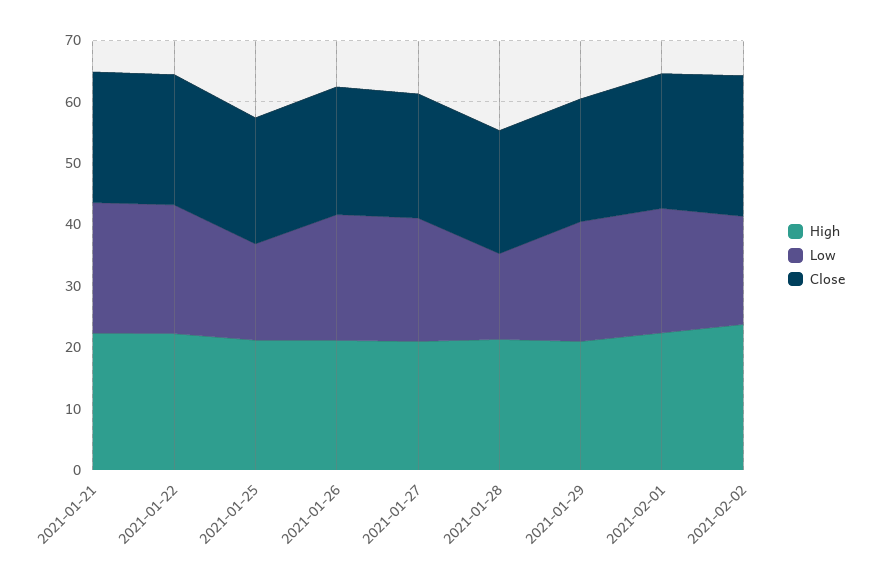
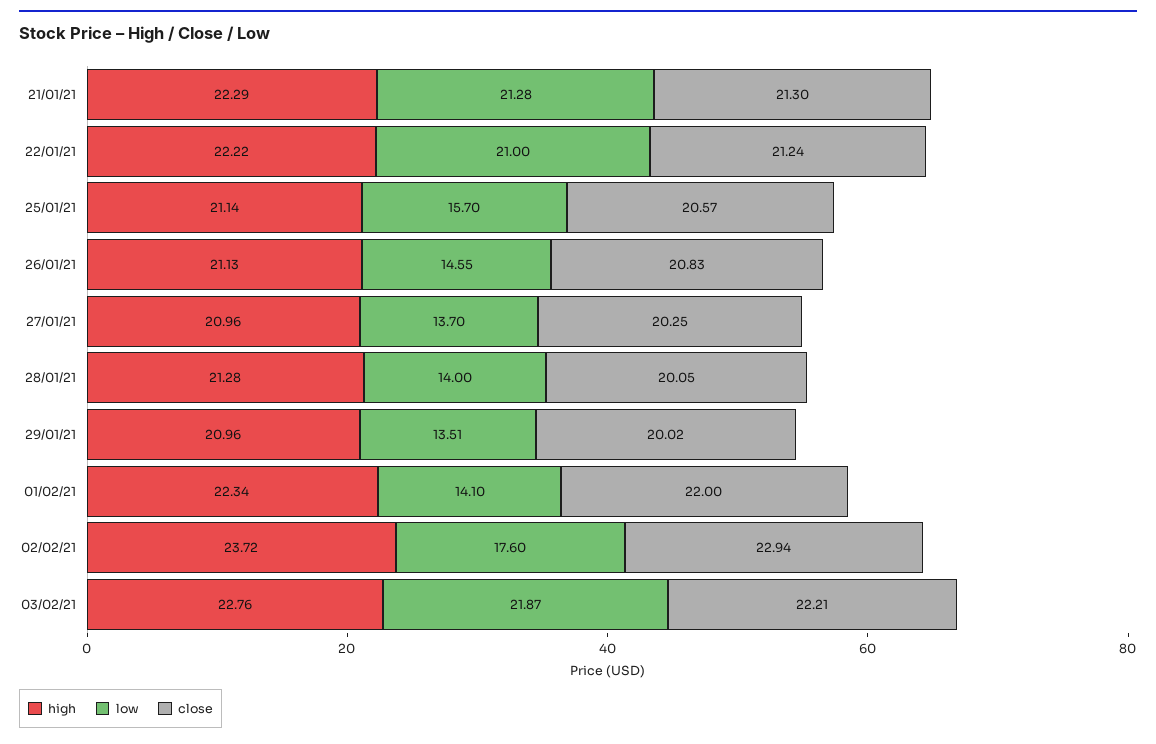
Low, 2021-01-26: 20 -> 14.55
Low, 2021-01-27: 20 -> 13.7
Low, 2021-01-29: 20 -> 13.51
Low, 2021-02-01: 20 -> 14.1
High, 03/02/21: none -> 22.76
Low, 03/02/21: none -> 21.87
Close, 03/02/21: none -> 22.21

